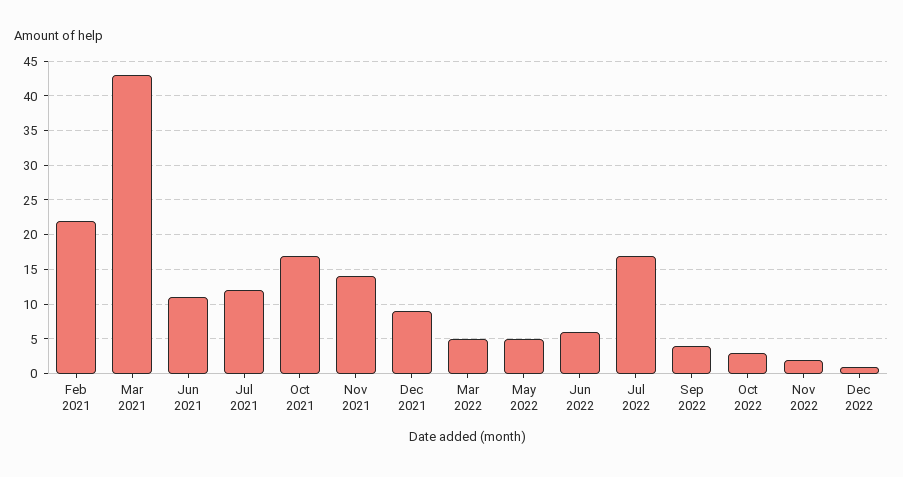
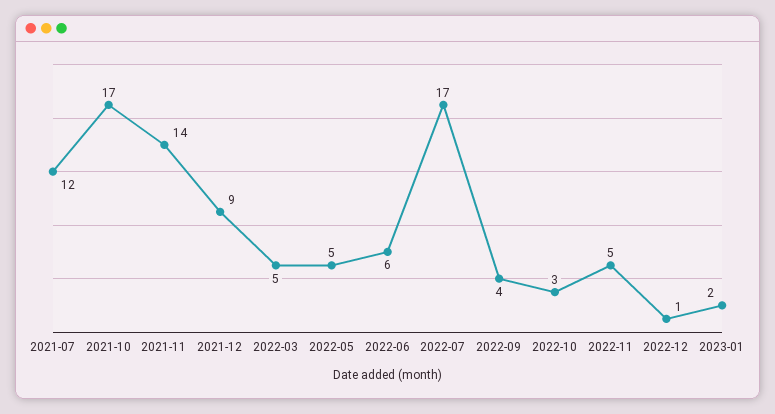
Feb 2021: 22 -> none
Mar 2021: 43 -> none
Jun 2021: 11 -> none
Nov 2022: 2 -> 5
2023-01: none -> 2

